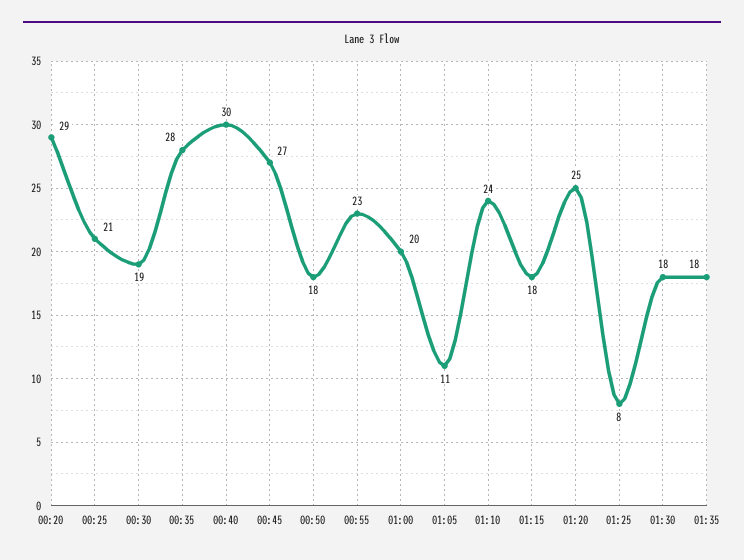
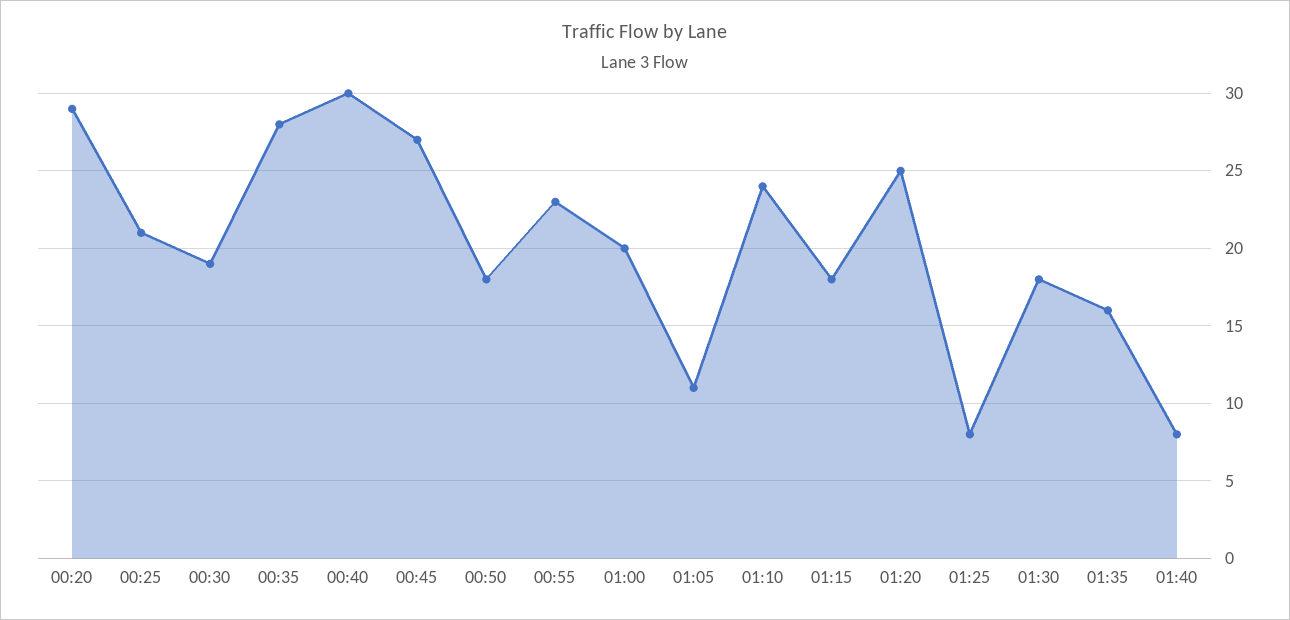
01:35: 18 -> 16
01:40: none -> 8

